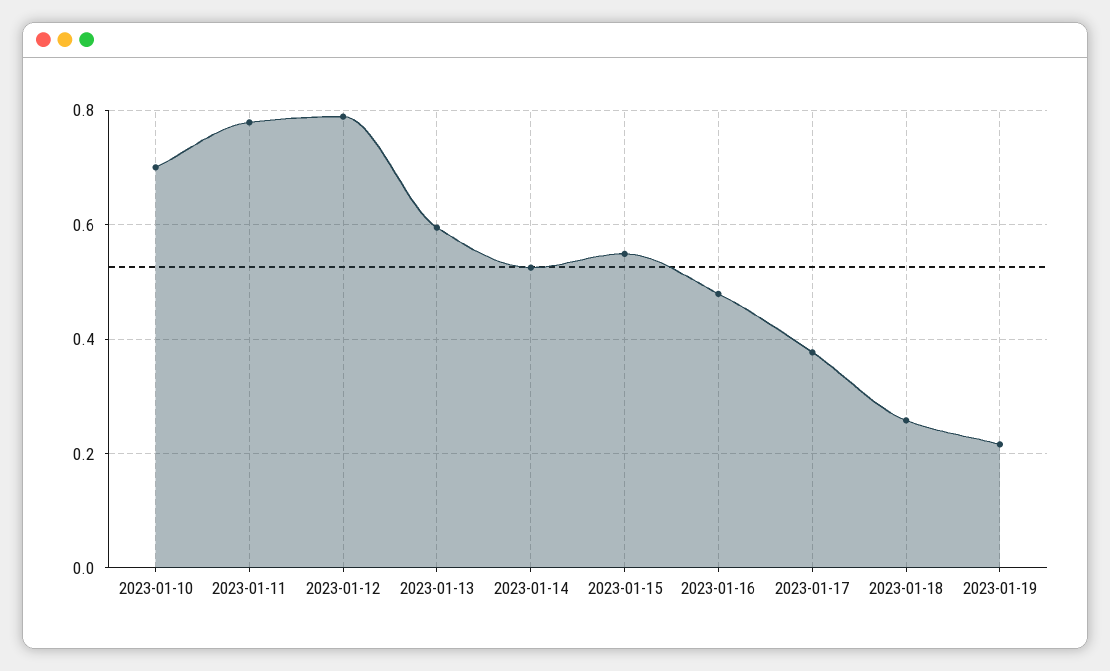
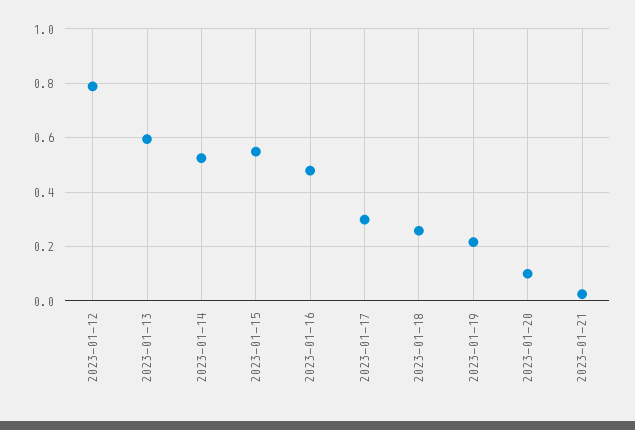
2023-01-10: 0.7 -> none
2023-01-11: 0.78 -> none
2023-01-17: 0.38 -> 0.3
2023-01-20: none -> 0.1
2023-01-21: none -> 0.025

